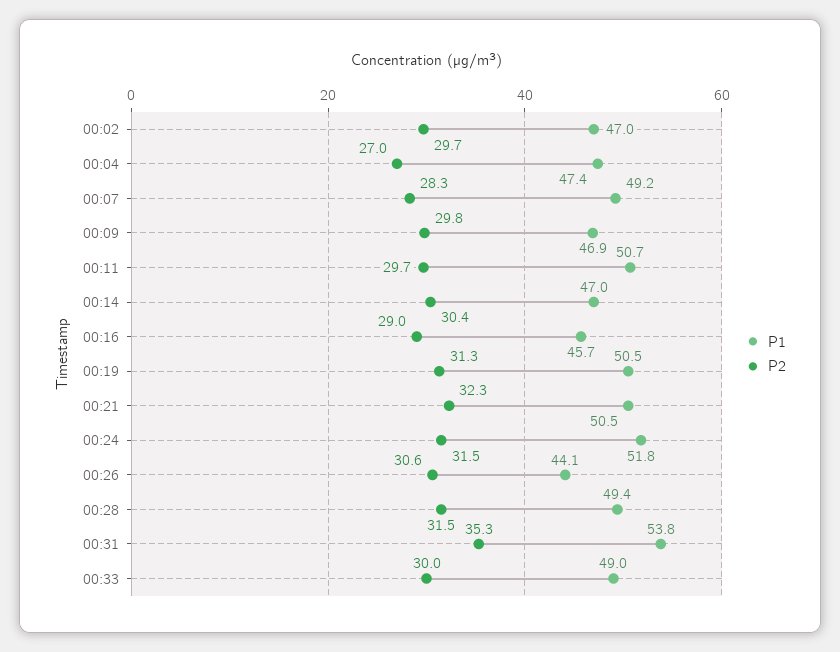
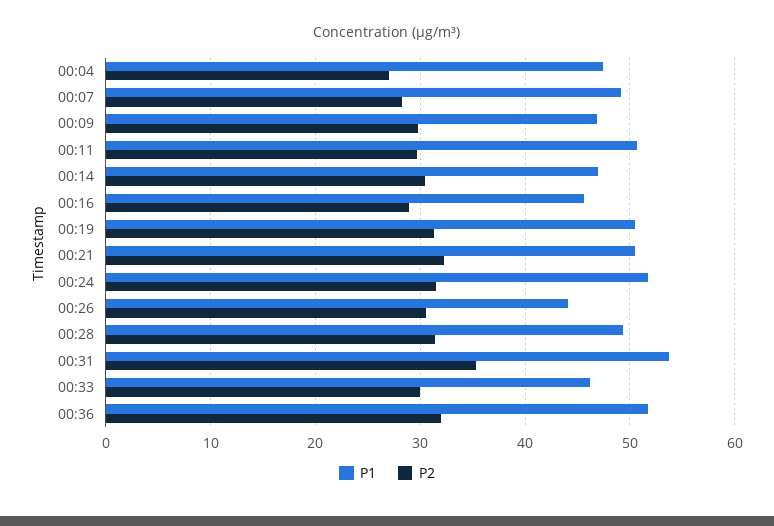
P1, 00:02: 47 -> none
P2, 00:02: 29.7 -> none
P1, 00:33: 49 -> 46
P1, 00:36: none -> 52
P2, 00:36: none -> 32

